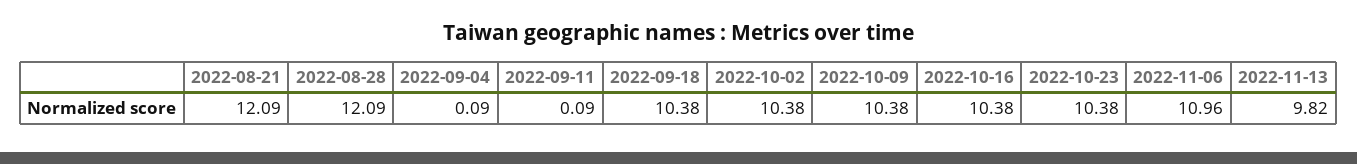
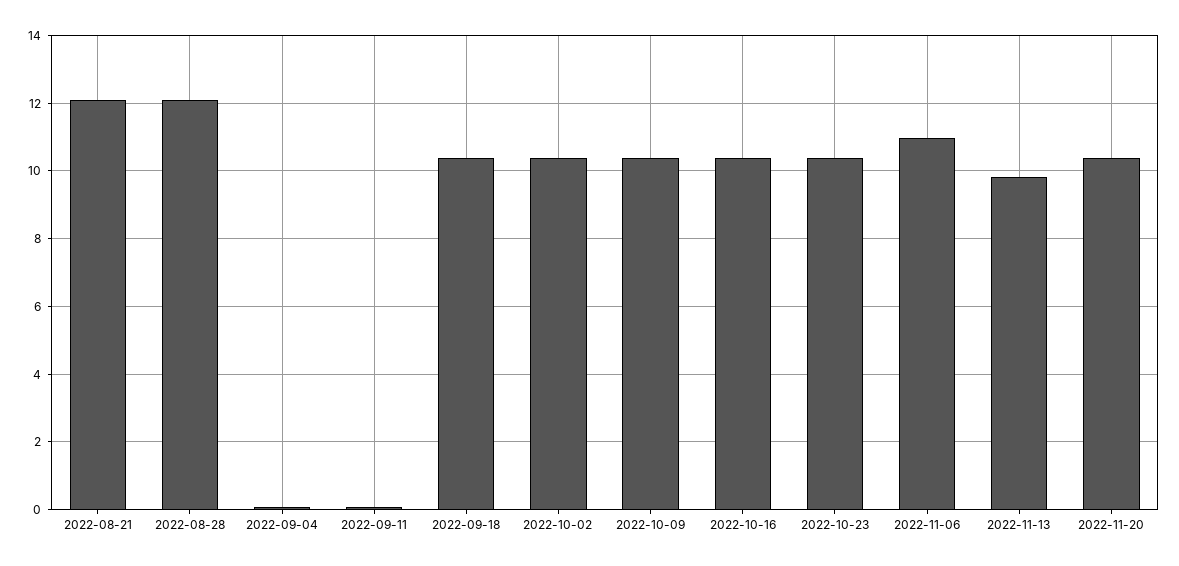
2022-11-20: none -> 10.4

